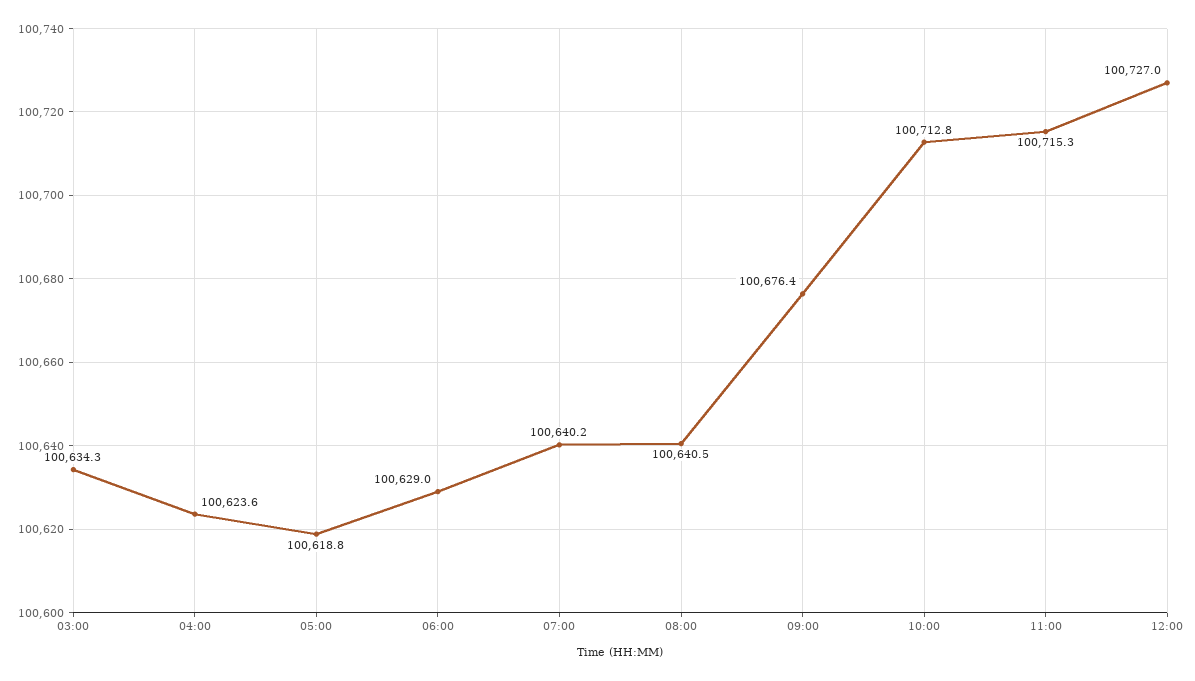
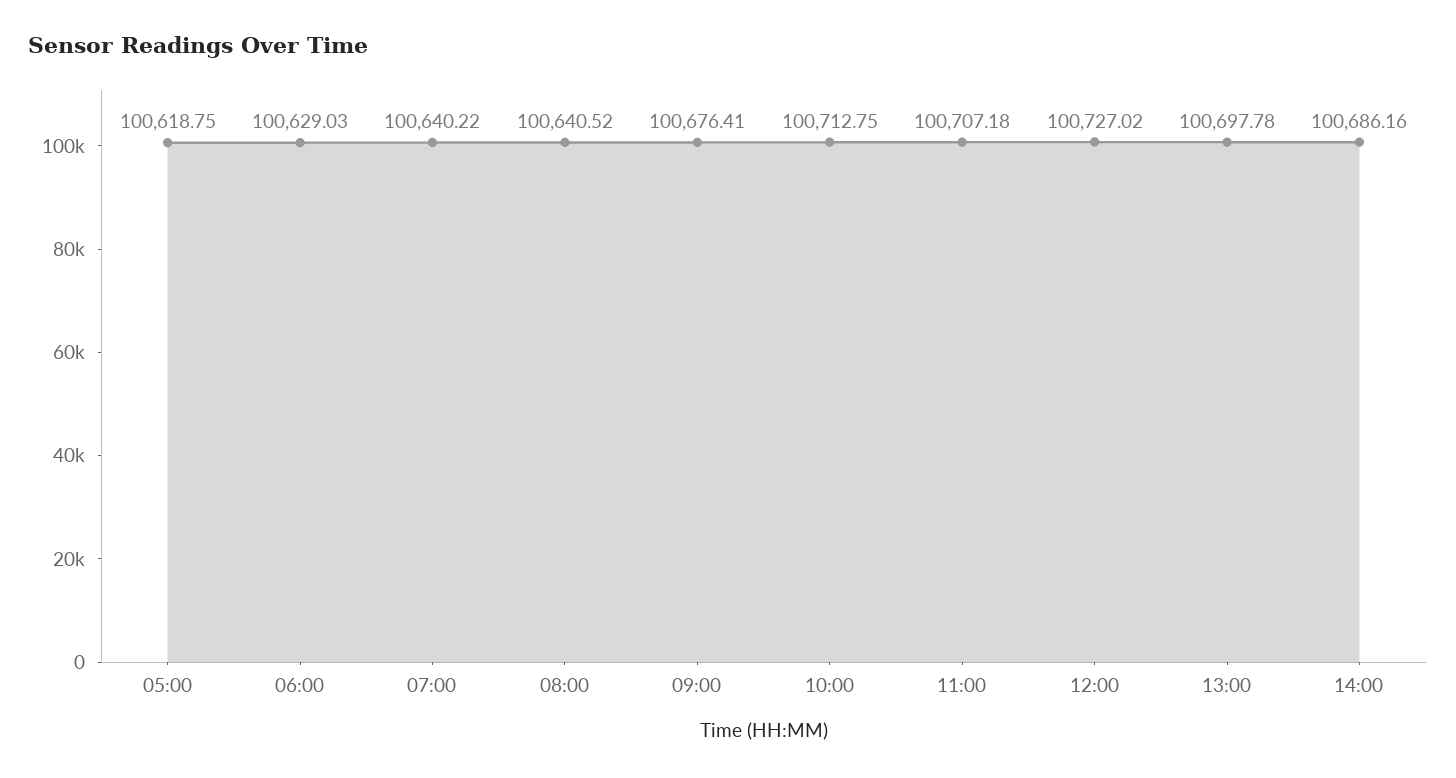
03:00: 100634.3 -> none
04:00: 100623.6 -> none
11:00: 100715.3 -> 100707.18
13:00: none -> 100697.78
14:00: none -> 100686.16

